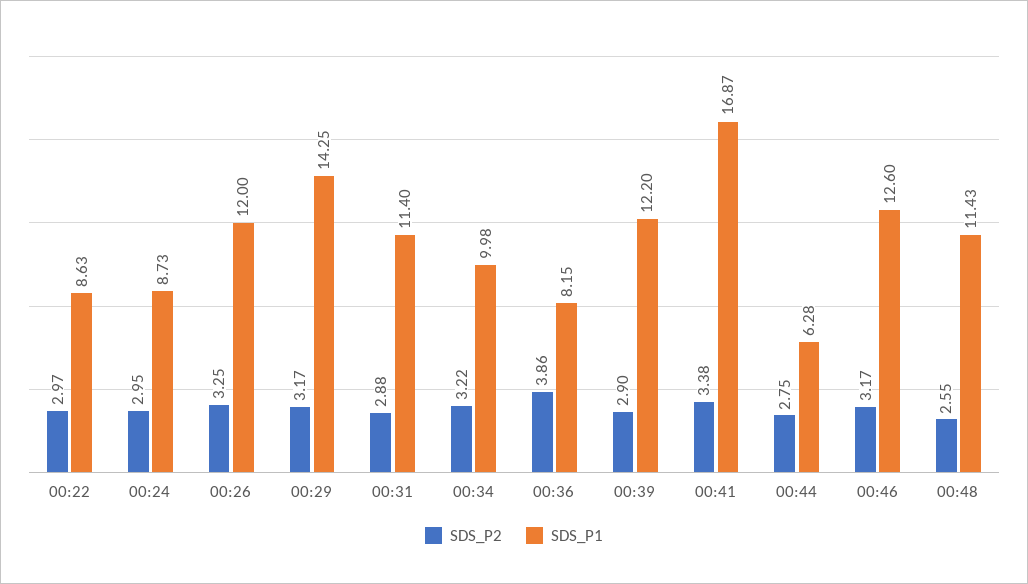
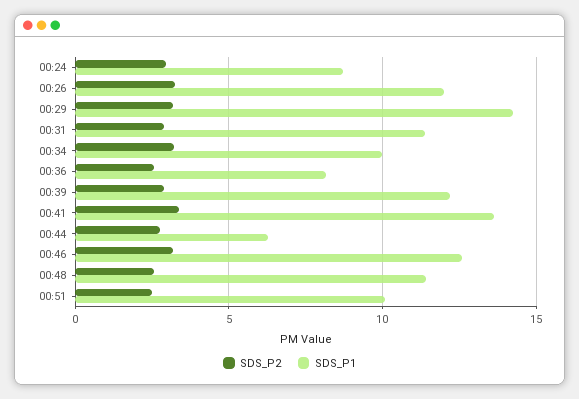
SDS_P2, 00:22: 2.97 -> none
SDS_P1, 00:22: 8.63 -> none
SDS_P2, 00:36: 3.86 -> 2.5
SDS_P1, 00:41: 16.87 -> 13.5
SDS_P2, 00:51: none -> 2.5
SDS_P1, 00:51: none -> 10

